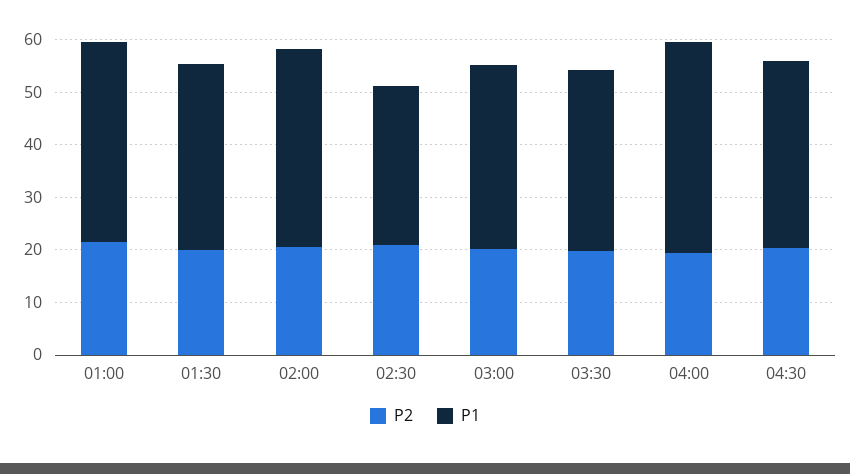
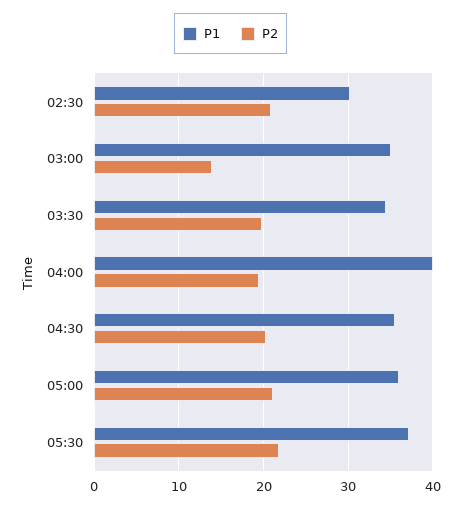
P2, 01:00: 22 -> none
P1, 01:00: 38 -> none
P2, 01:30: 20 -> none
P1, 01:30: 36 -> none
P2, 02:00: 20 -> none
P1, 02:00: 38 -> none
P2, 03:00: 20 -> 14
P1, 05:00: none -> 36
P2, 05:00: none -> 21
P1, 05:30: none -> 37
P2, 05:30: none -> 22

